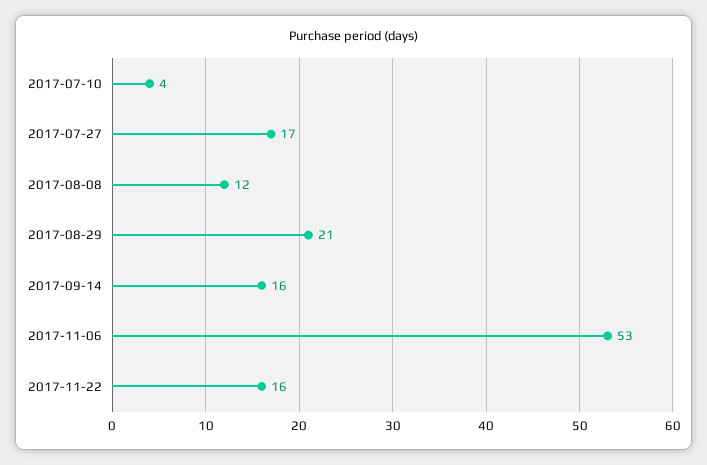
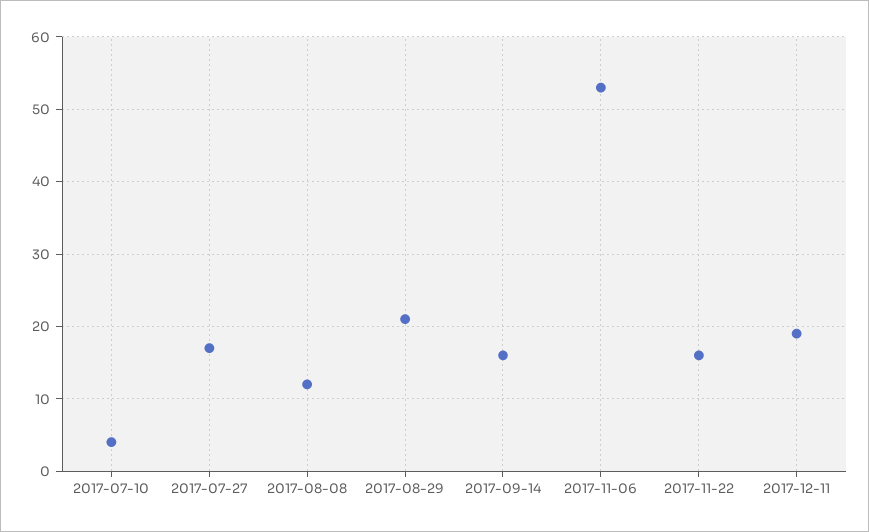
2017-12-11: none -> 19

